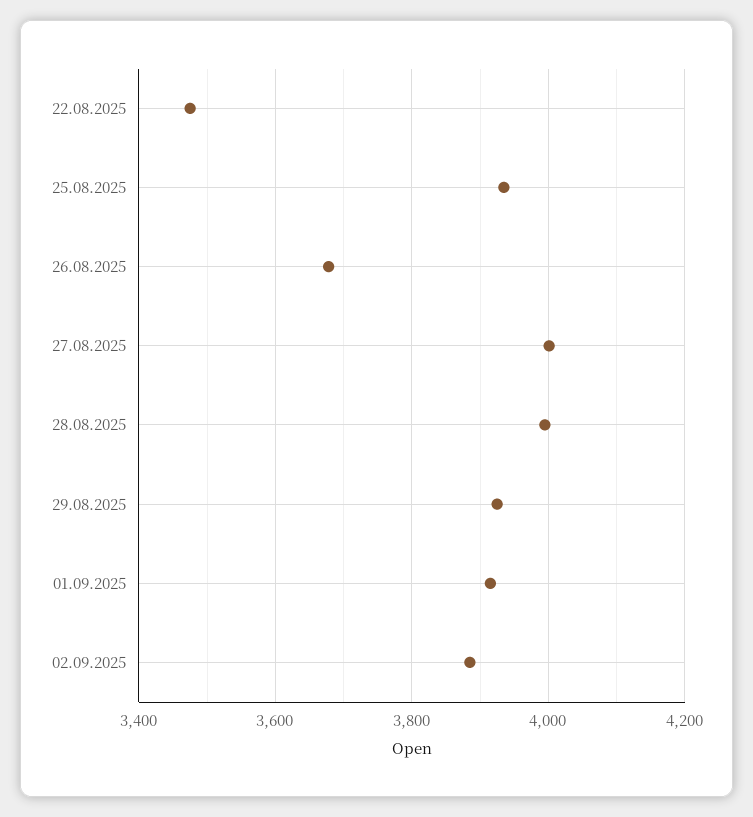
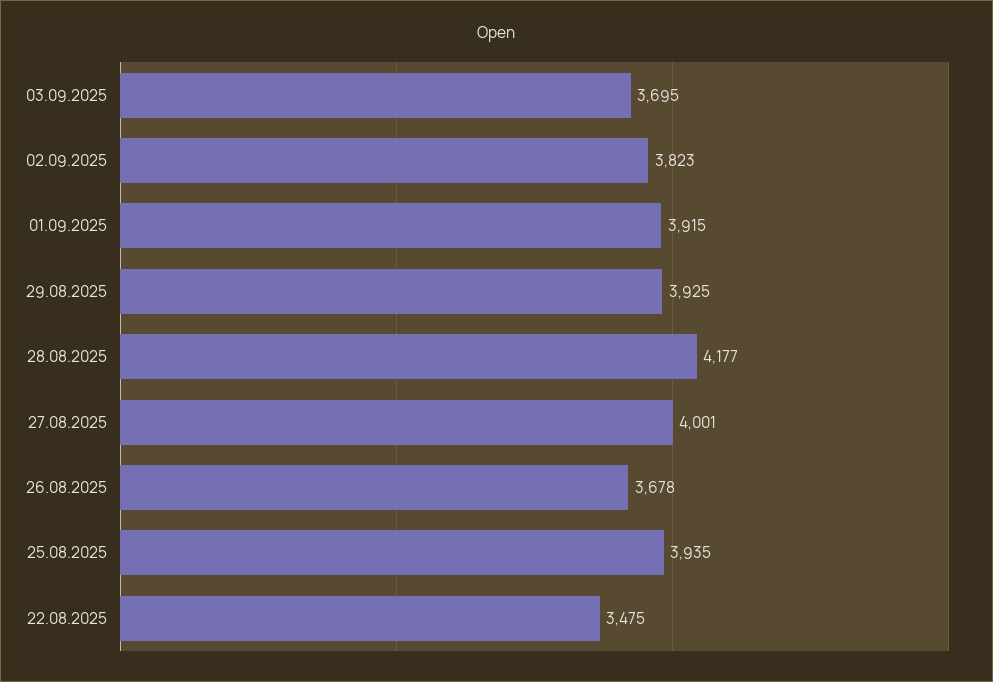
28.08.2025: 4000 -> 4177
02.09.2025: 3880 -> 3823
03.09.2025: none -> 3695

